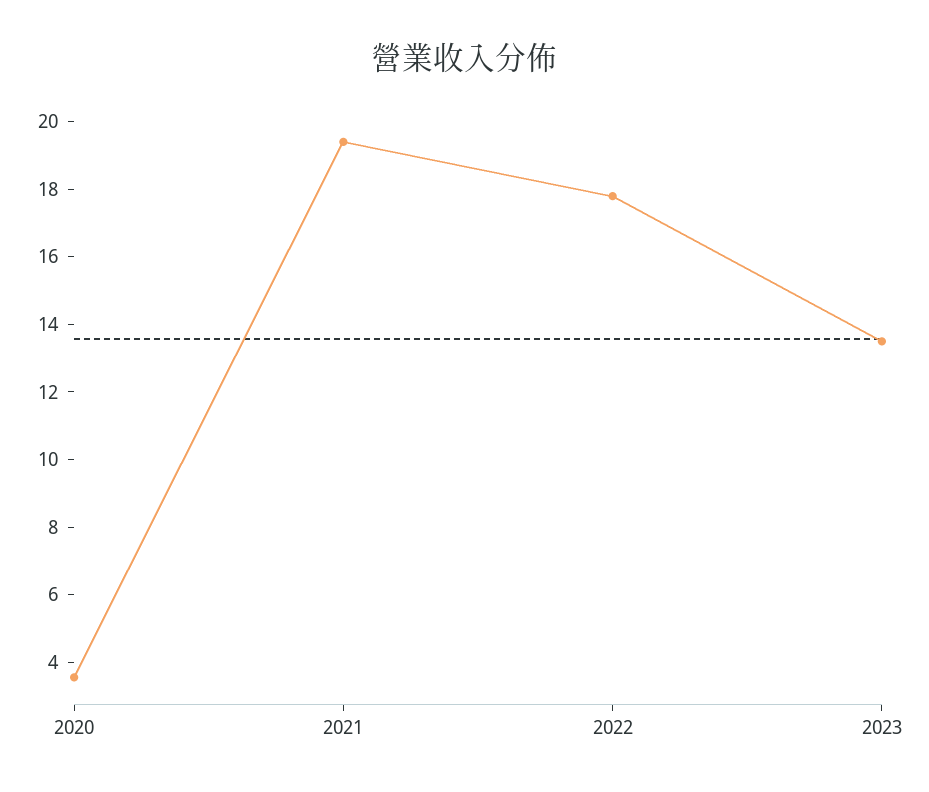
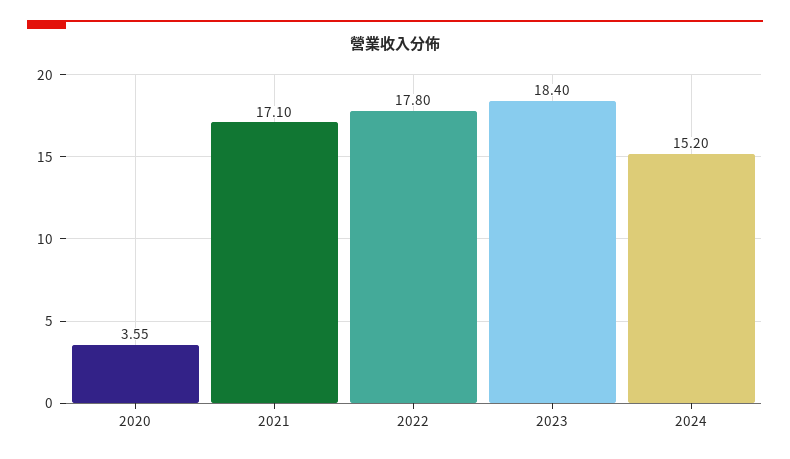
2021: 19.5 -> 17.1
2023: 13.5 -> 18.4
2024: none -> 15.2

